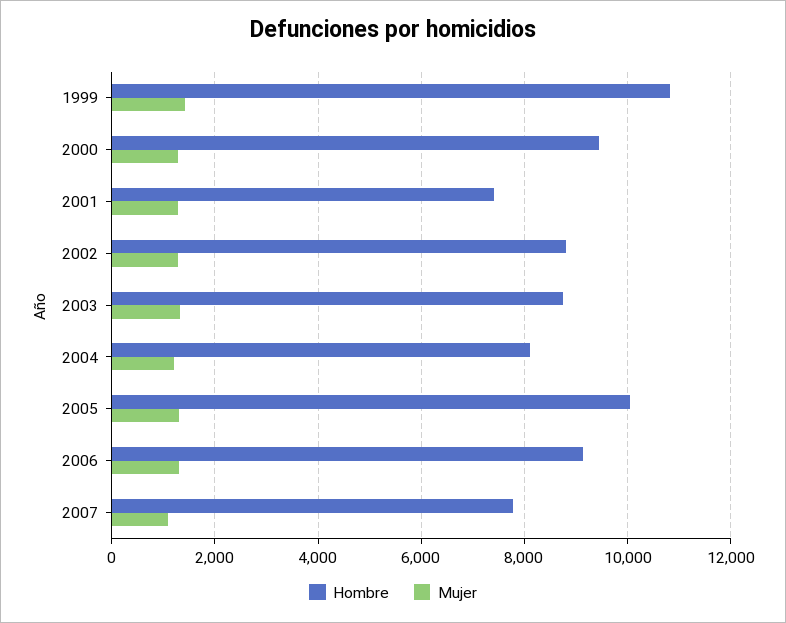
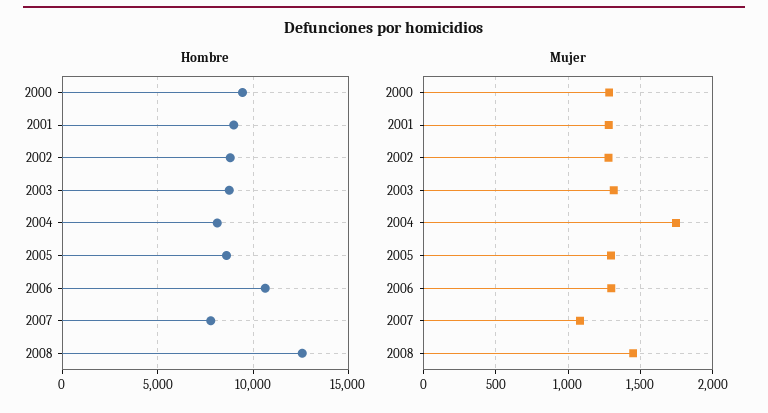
Hombre, 1999: 10800 -> none
Mujer, 1999: 1400 -> none
Hombre, 2001: 7400 -> 9000
Mujer, 2004: 1200 -> 1750
Hombre, 2005: 10000 -> 8500
Hombre, 2006: 9200 -> 10500
Hombre, 2008: none -> 12500
Mujer, 2008: none -> 1450

